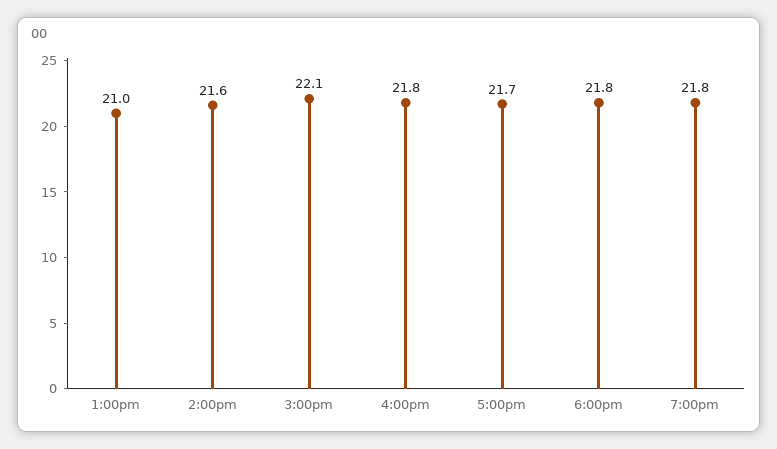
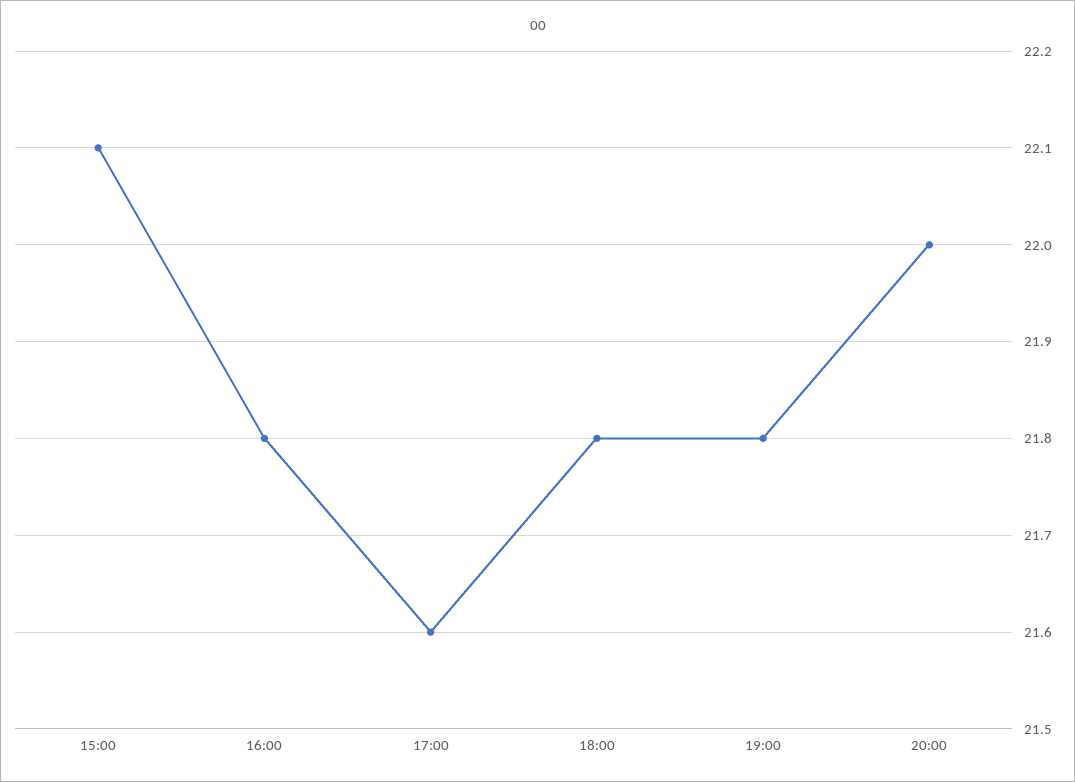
1:00pm: 21 -> none
2:00pm: 21.6 -> none
5:00pm: 21.7 -> 21.6
20:00: none -> 22

